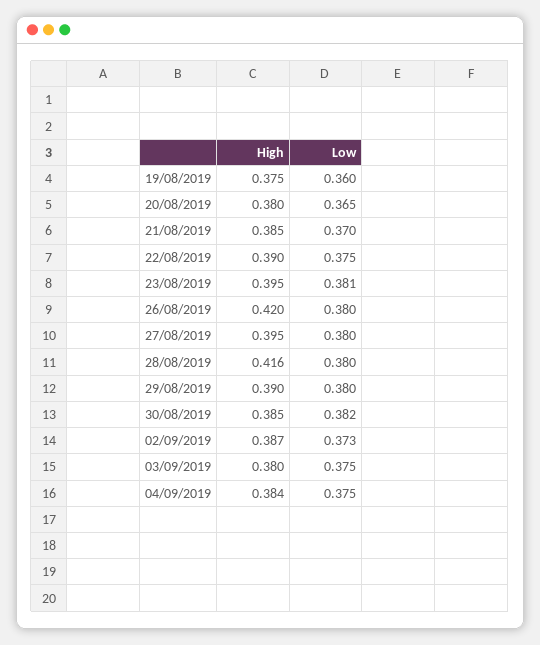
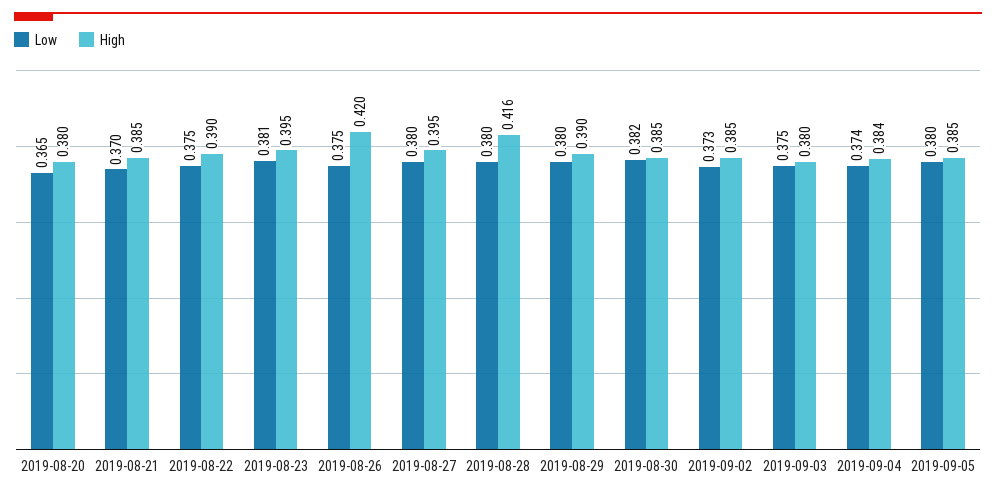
High, 19/08/2019: 0.375 -> none
Low, 19/08/2019: 0.36 -> none
Low, 26/08/2019: 0.38 -> 0.375
High, 02/09/2019: 0.387 -> 0.385
Low, 04/09/2019: 0.375 -> 0.374
Low, 2019-09-05: none -> 0.38
High, 2019-09-05: none -> 0.385

